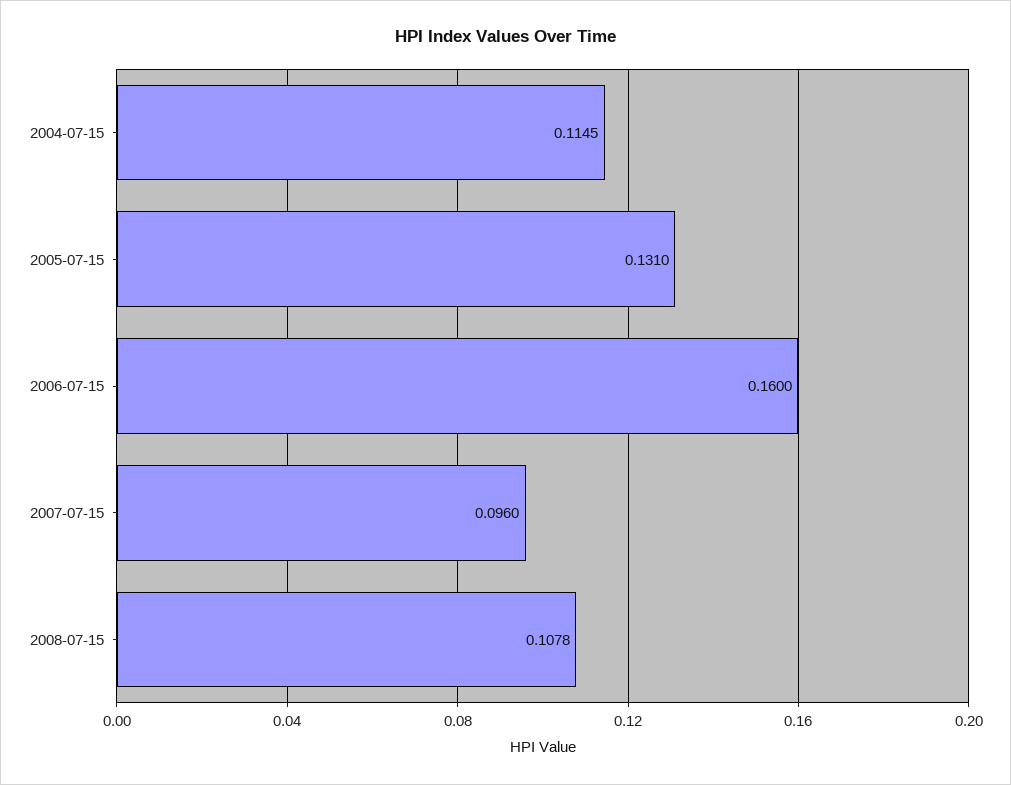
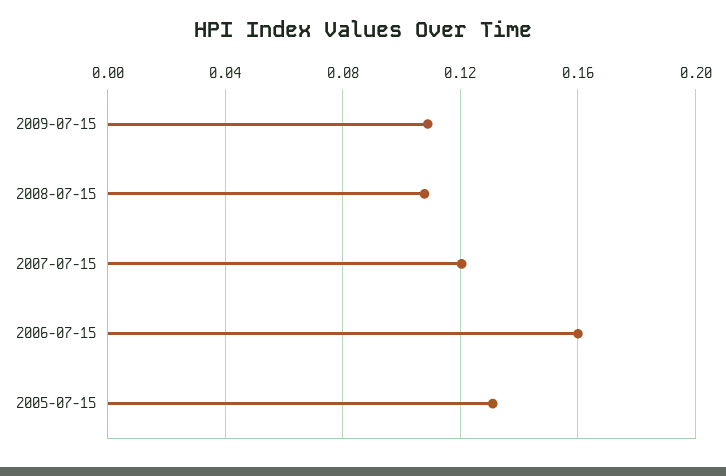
2004-07-15: 0.1145 -> none
2007-07-15: 0.096 -> 0.12
2009-07-15: none -> 0.11

